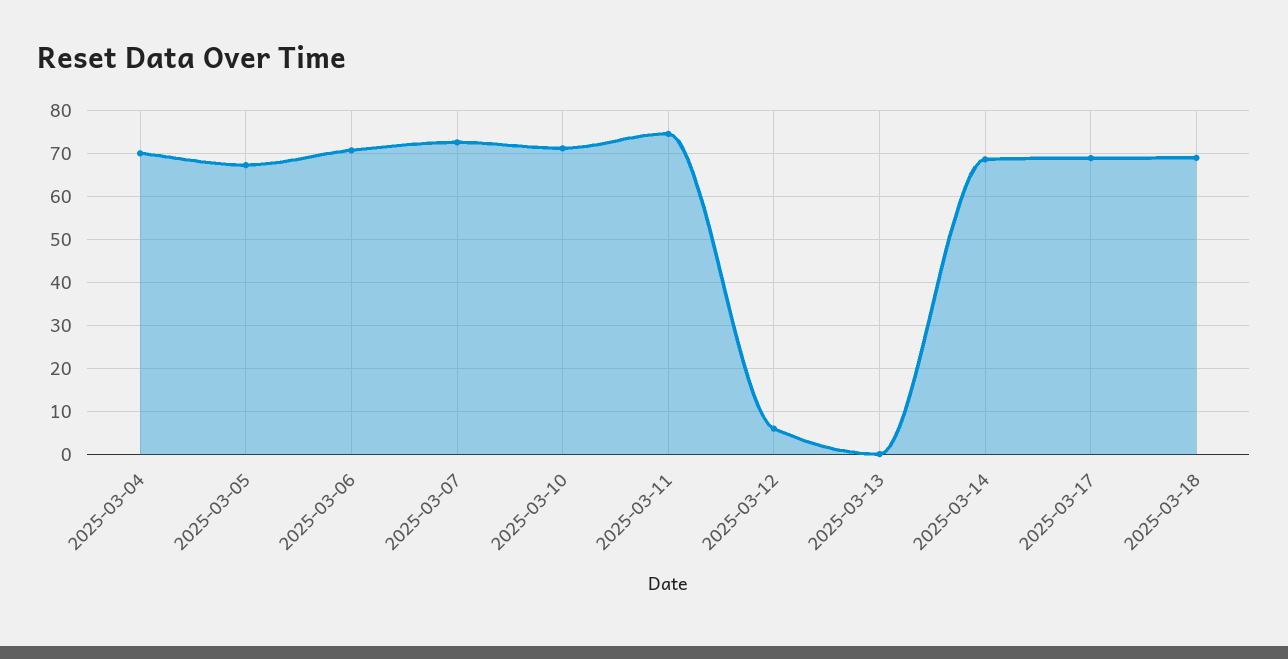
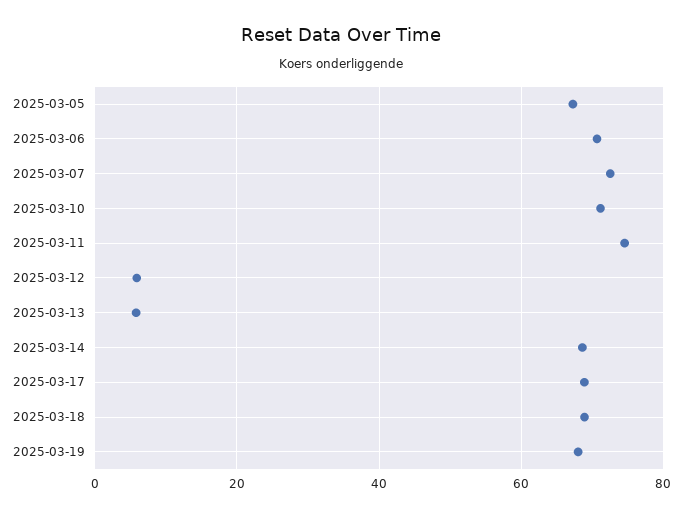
2025-03-04: 70 -> none
2025-03-13: 0 -> 6
2025-03-19: none -> 68

